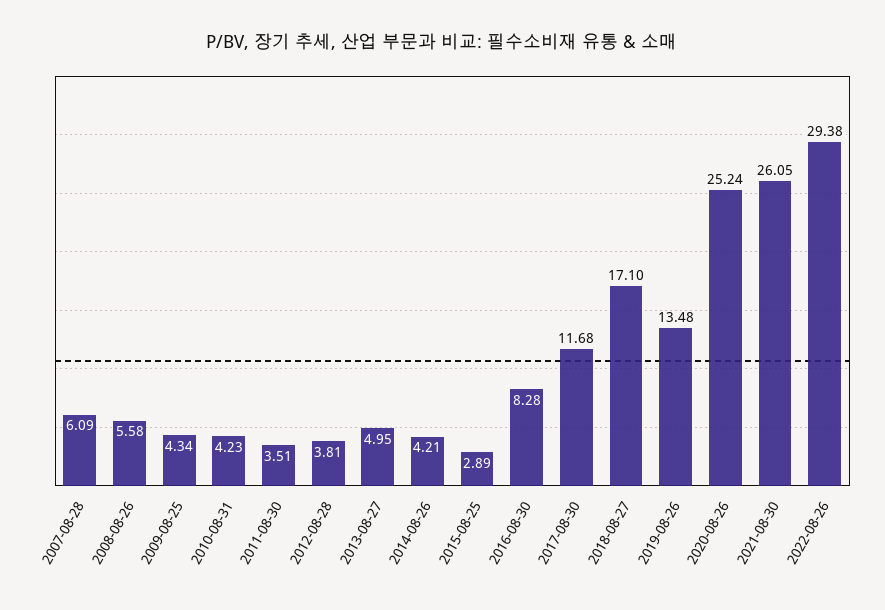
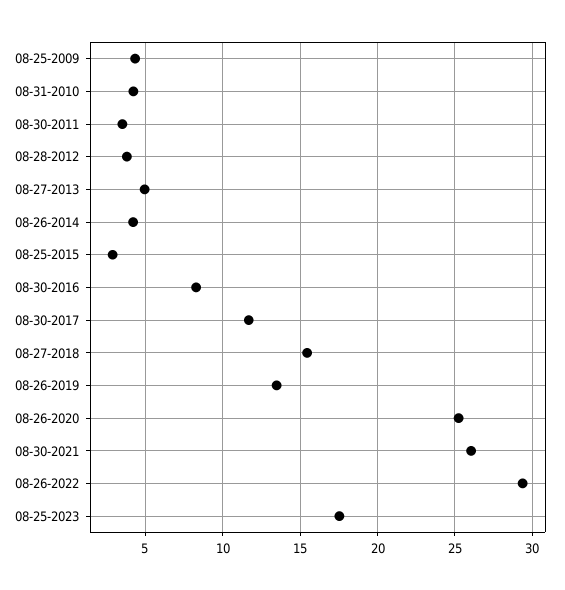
2007-08-28: 6.09 -> none
2008-08-26: 5.58 -> none
2018-08-27: 17.1 -> 15.5
08-25-2023: none -> 17.5

